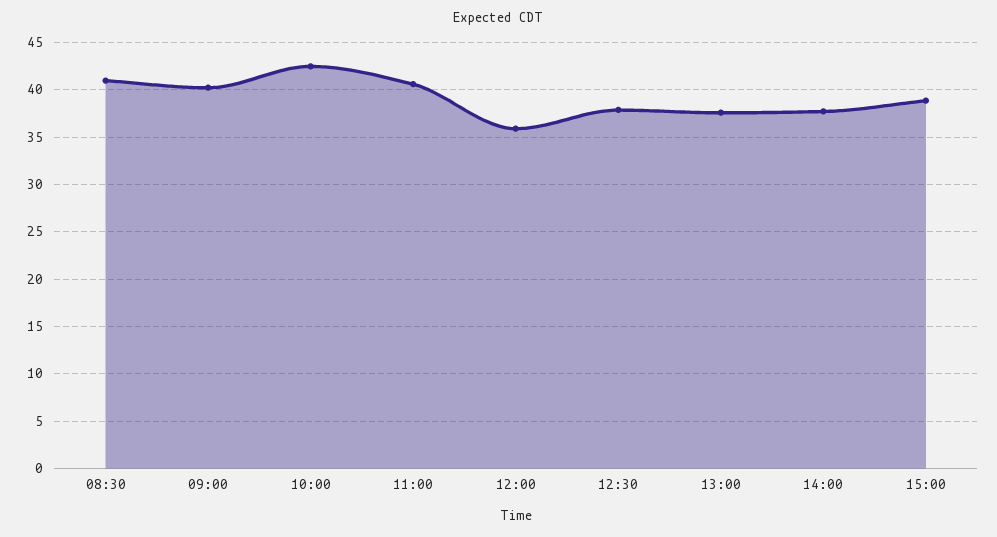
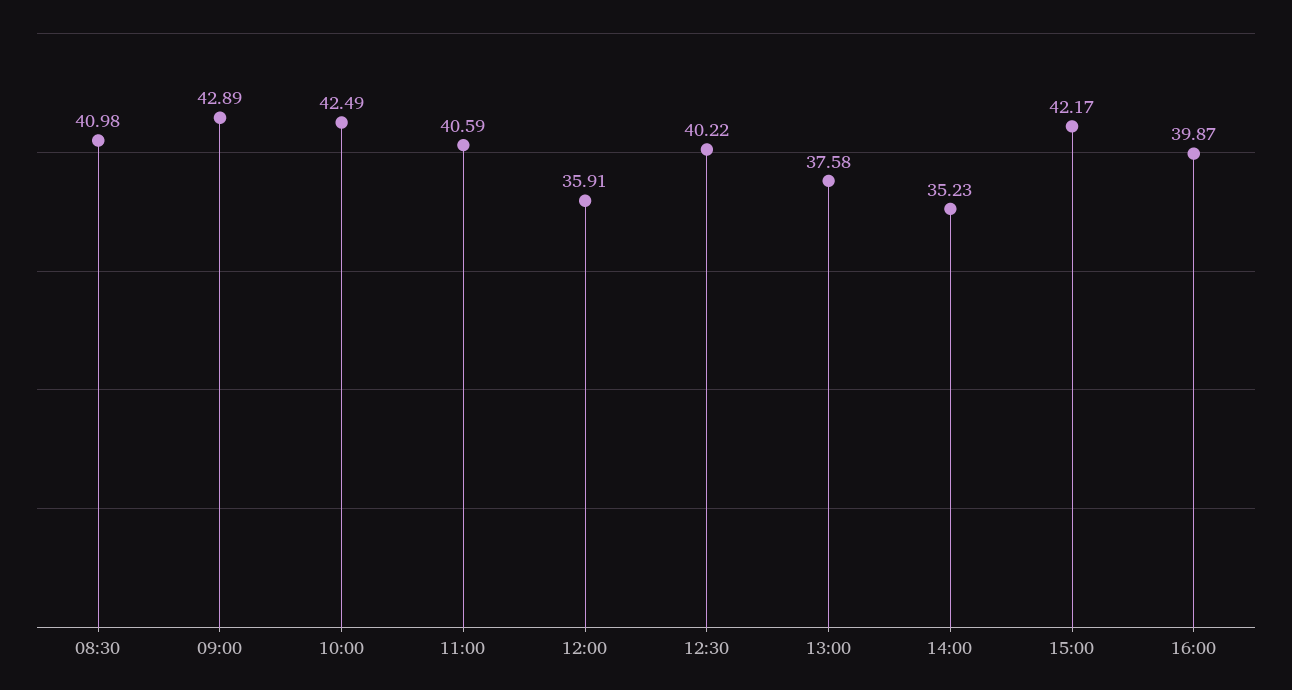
09:00: 40 -> 42.89
12:30: 38 -> 40.22
14:00: 38 -> 35.23
15:00: 39 -> 42.17
16:00: none -> 39.87

